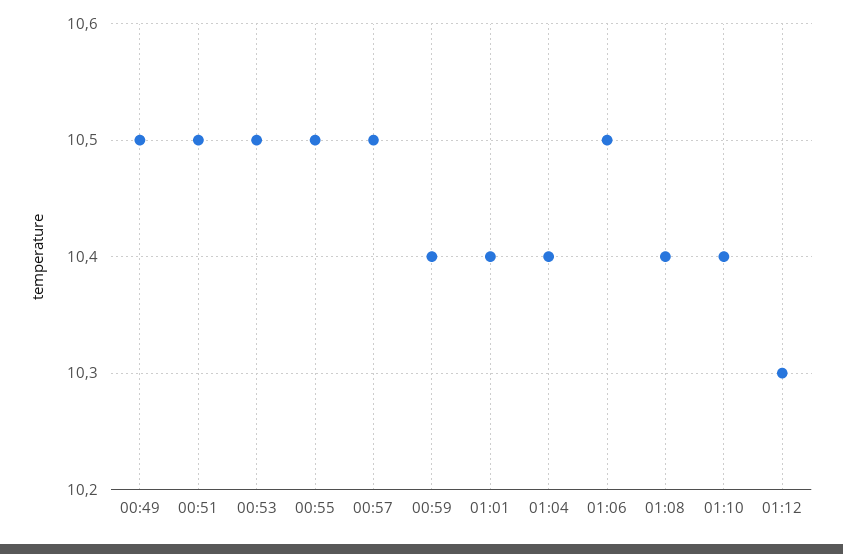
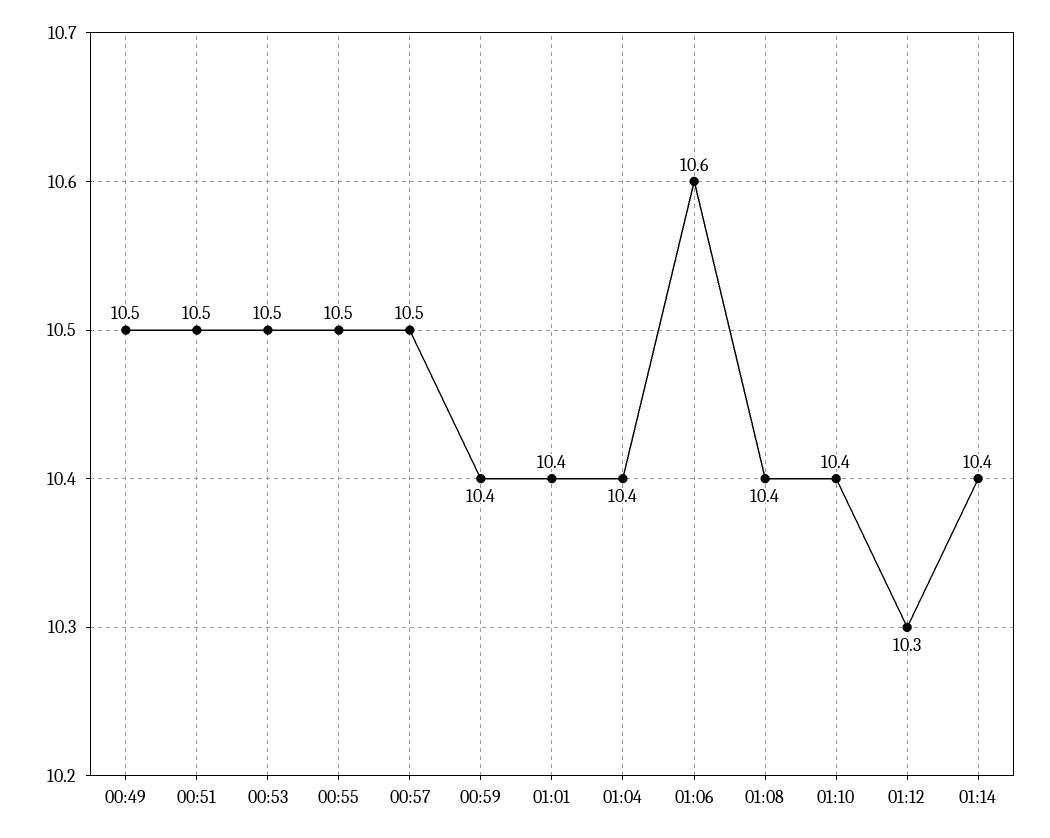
01:06: 10.5 -> 10.6
01:14: none -> 10.4

